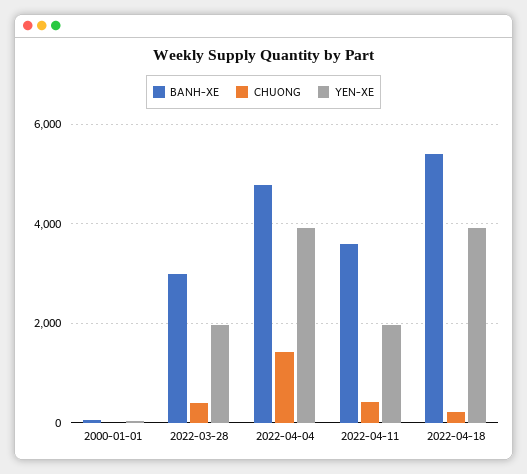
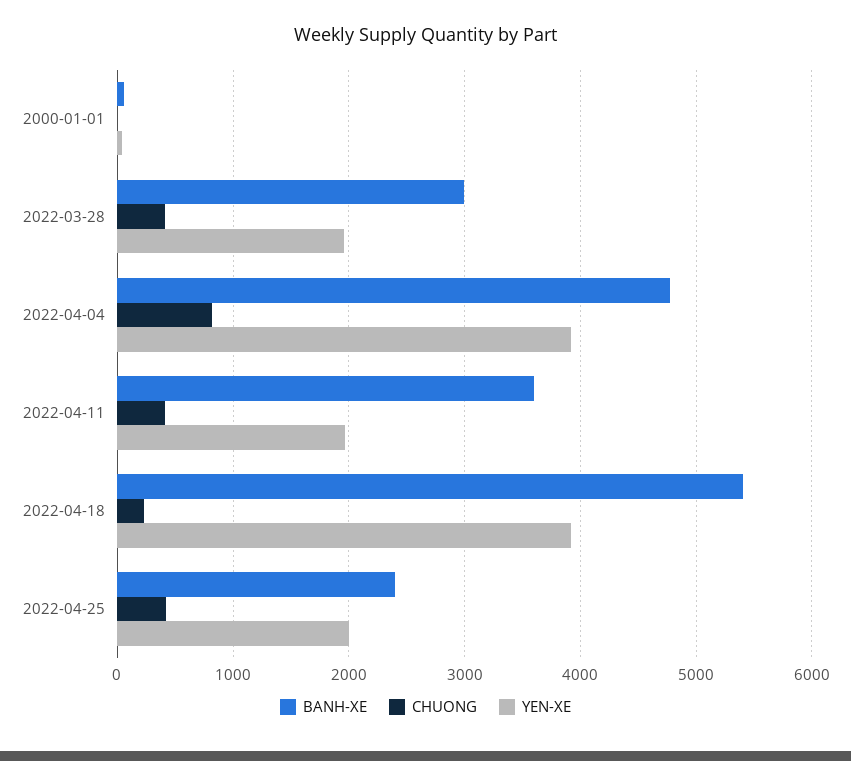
CHUONG, 2022-04-04: 1400 -> 800
BANH-XE, 2022-04-25: none -> 2400
CHUONG, 2022-04-25: none -> 400
YEN-XE, 2022-04-25: none -> 2000

